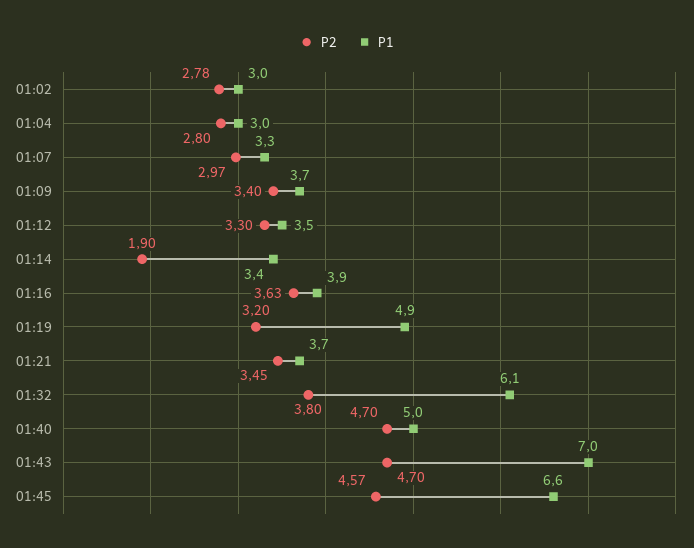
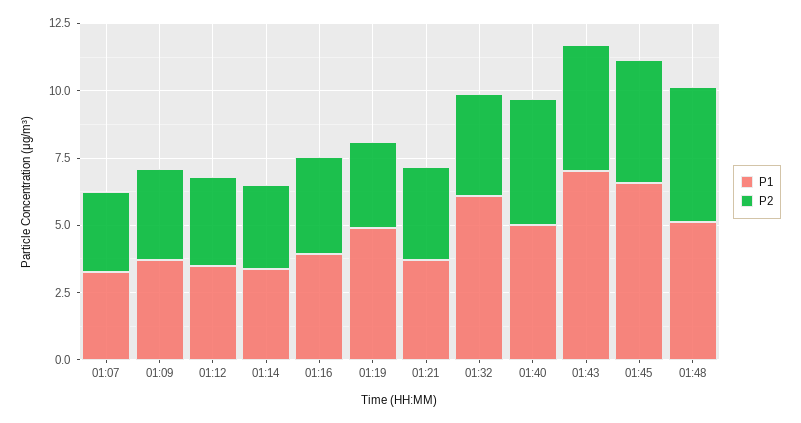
P2, 01:02: 2.78 -> none
P1, 01:02: 3 -> none
P2, 01:04: 2.8 -> none
P1, 01:04: 3 -> none
P2, 01:14: 1.9 -> 3
P1, 01:48: none -> 5
P2, 01:48: none -> 5

